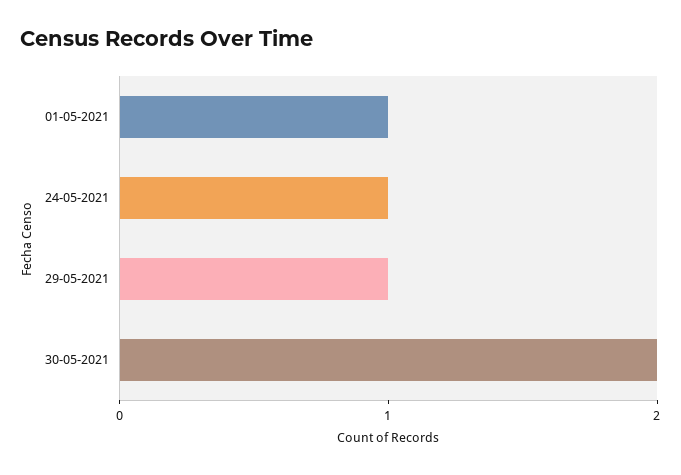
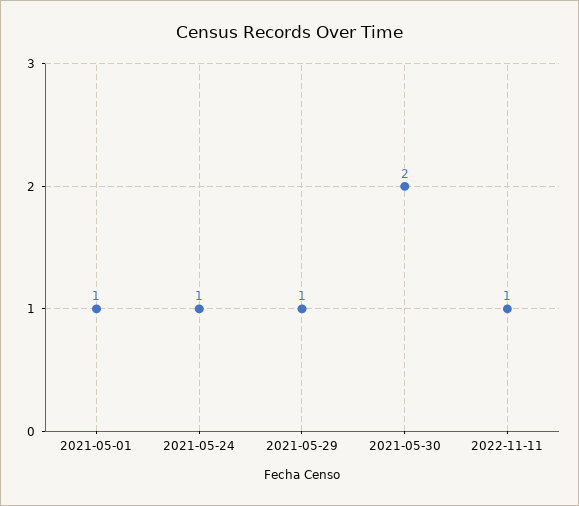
2022-11-11: none -> 1

